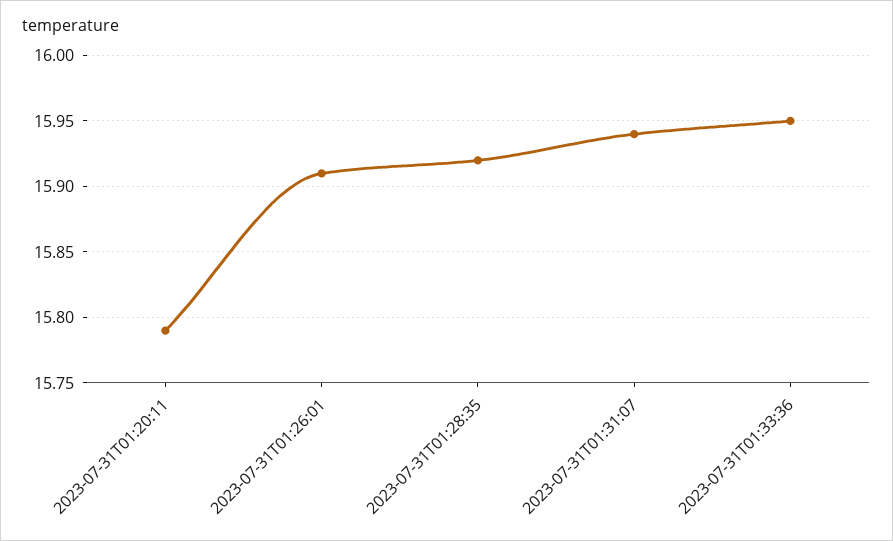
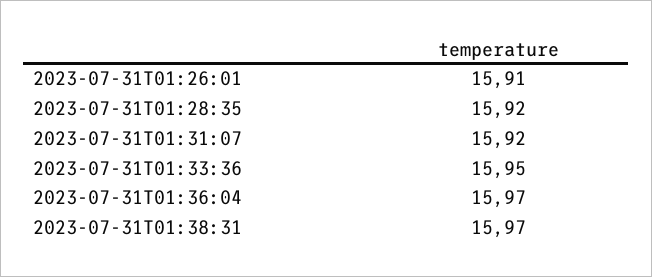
2023-07-31T01:20:11: 15.79 -> none
2023-07-31T01:31:07: 15.94 -> 15.92
2023-07-31T01:36:04: none -> 15.97
2023-07-31T01:38:31: none -> 15.97

